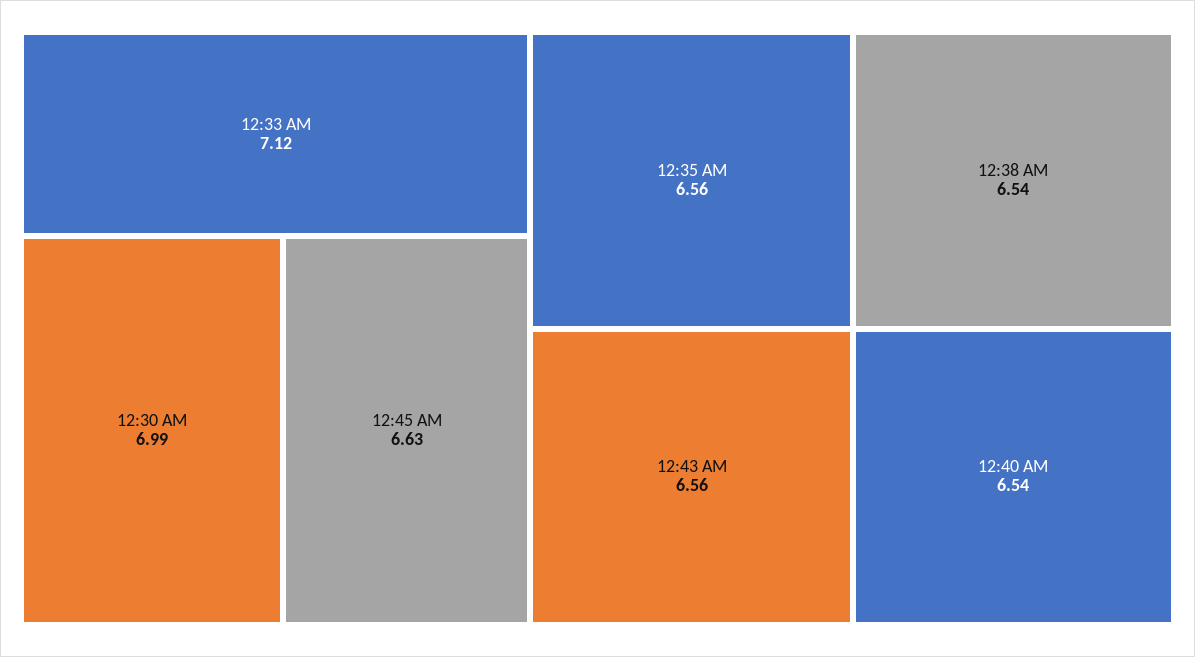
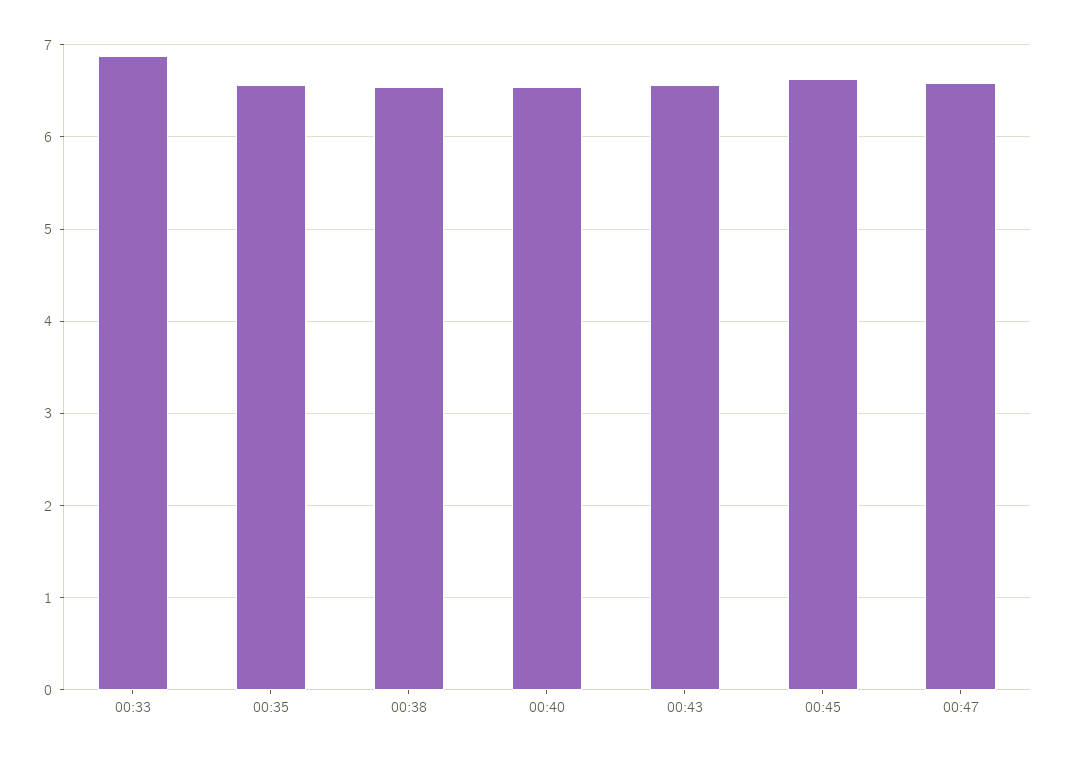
12:33 AM: 7.12 -> 6.9
12:30 AM: 6.99 -> none
00:47: none -> 6.6

